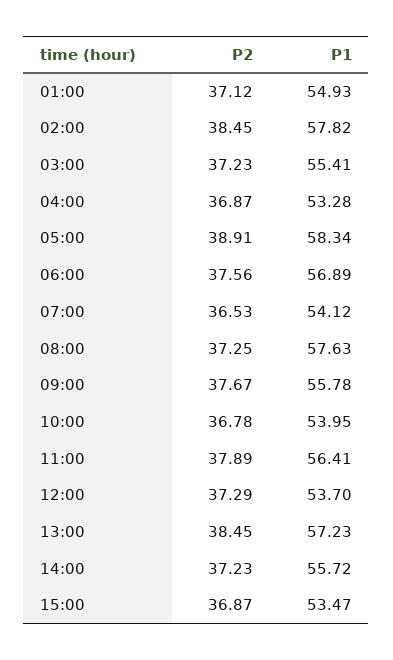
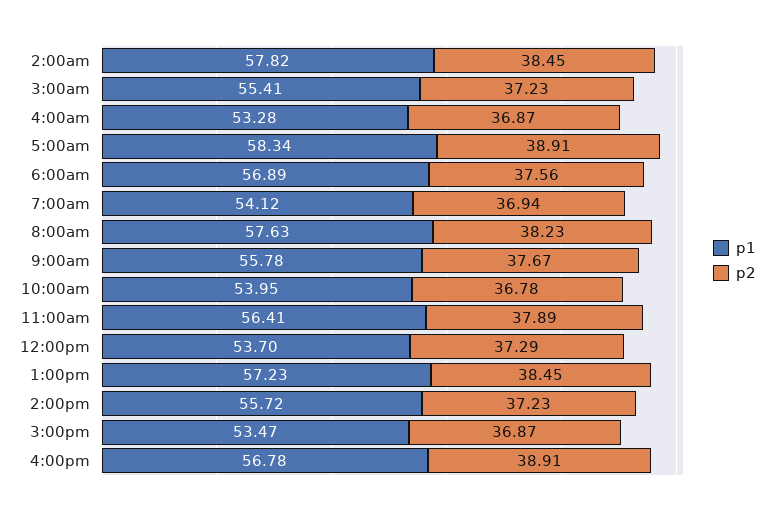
P2, 01:00: 37.12 -> none
P1, 01:00: 54.93 -> none
P2, 07:00: 36.53 -> 36.94
P2, 08:00: 37.25 -> 38.23
P1, 4:00pm: none -> 56.78
P2, 4:00pm: none -> 38.91

